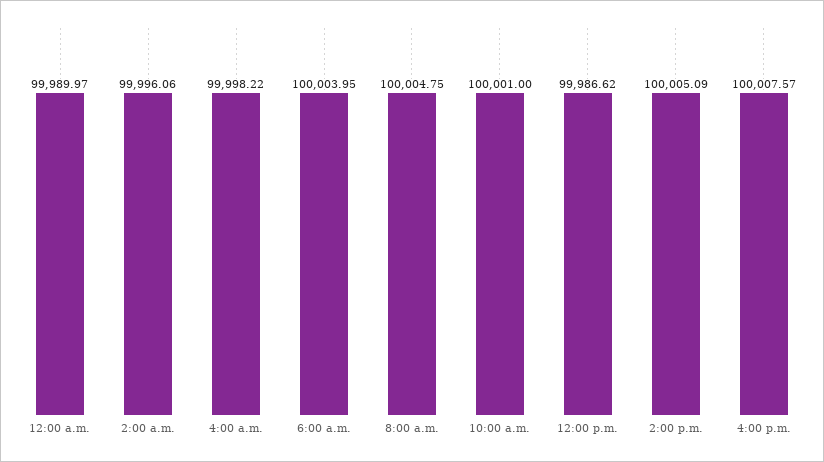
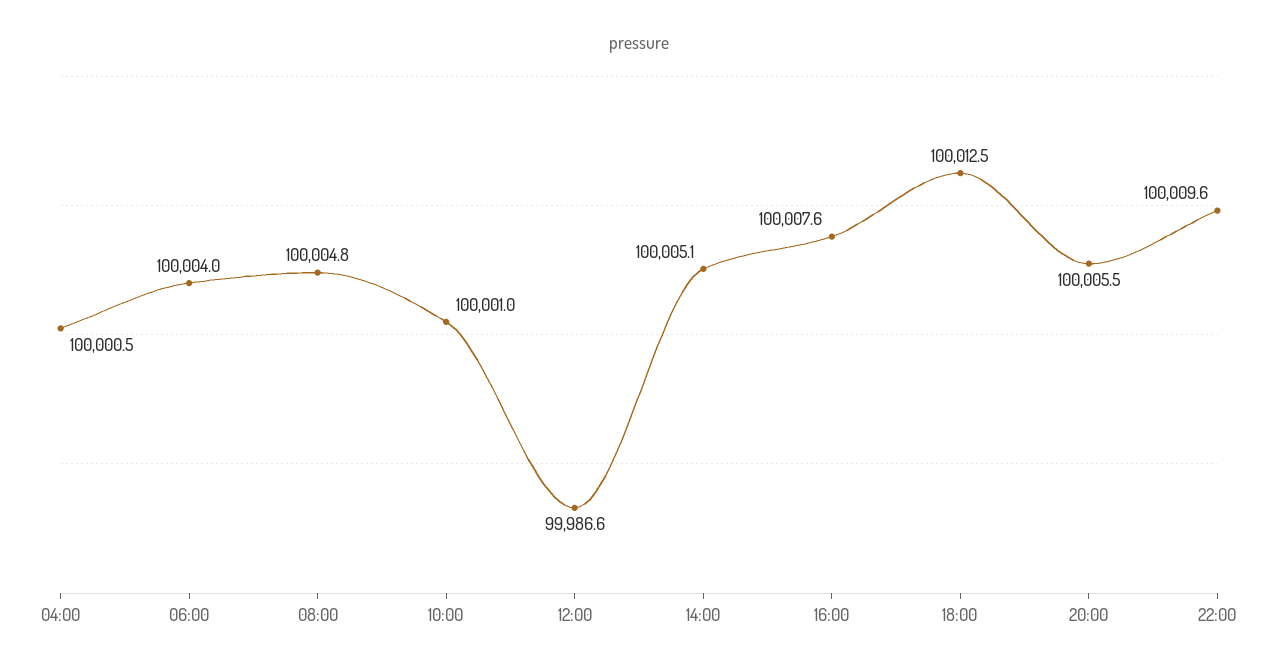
12:00 a.m.: 99989.97 -> none
2:00 a.m.: 99996.06 -> none
4:00 a.m.: 99998.22 -> 100000.5
18:00: none -> 100012.5
20:00: none -> 100005.5
22:00: none -> 100009.6

